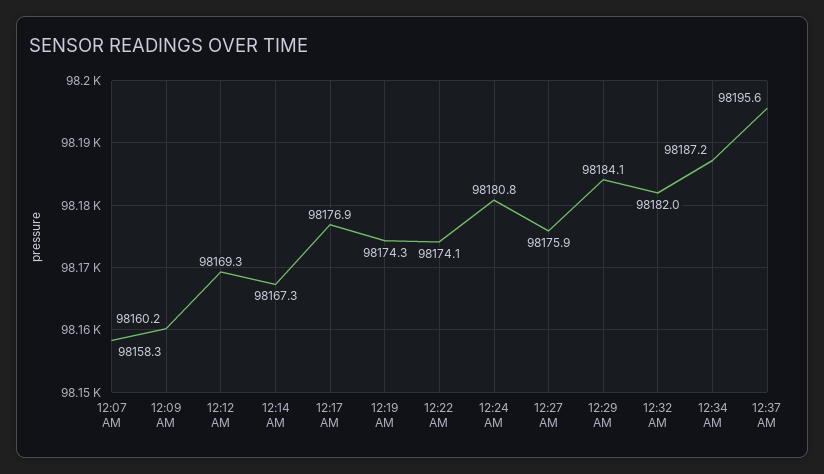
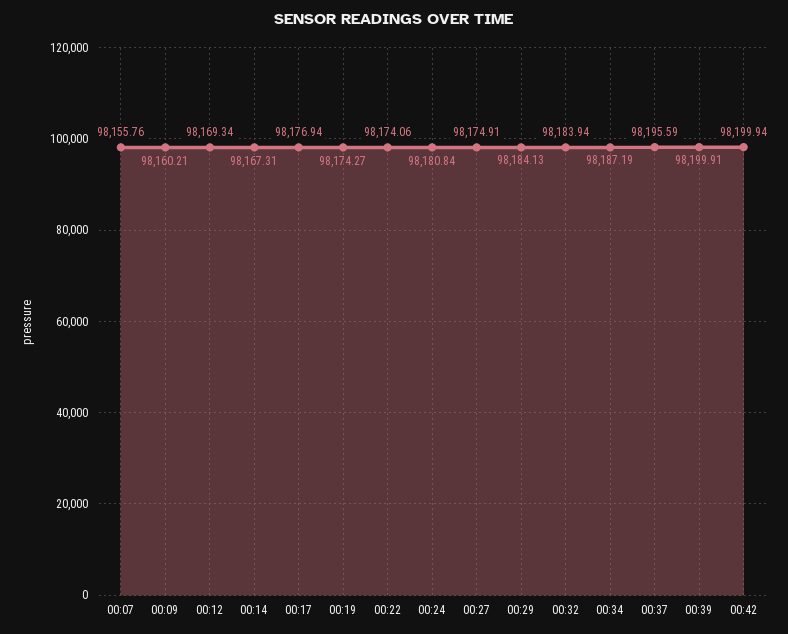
12:07 AM: 98158.3 -> 98155.76
12:27 AM: 98175.9 -> 98174.91
12:32 AM: 98182 -> 98183.94
00:39: none -> 98199.91
00:42: none -> 98199.94

